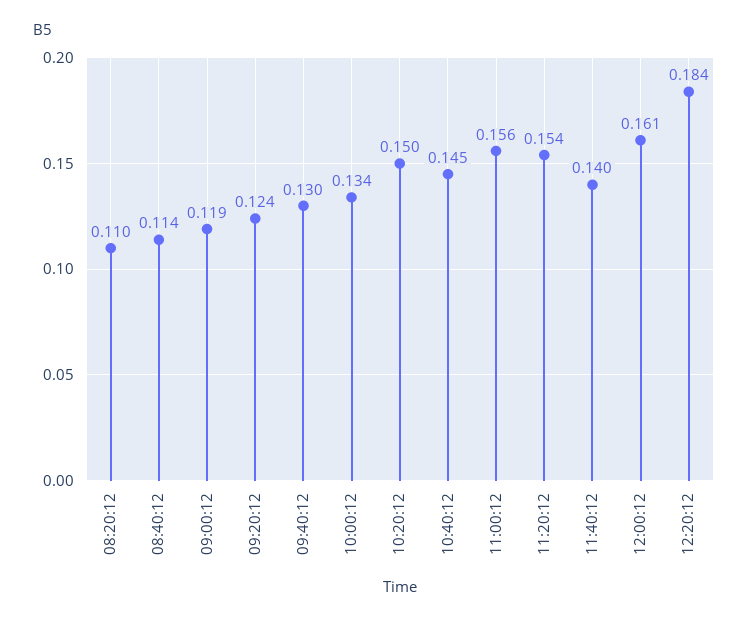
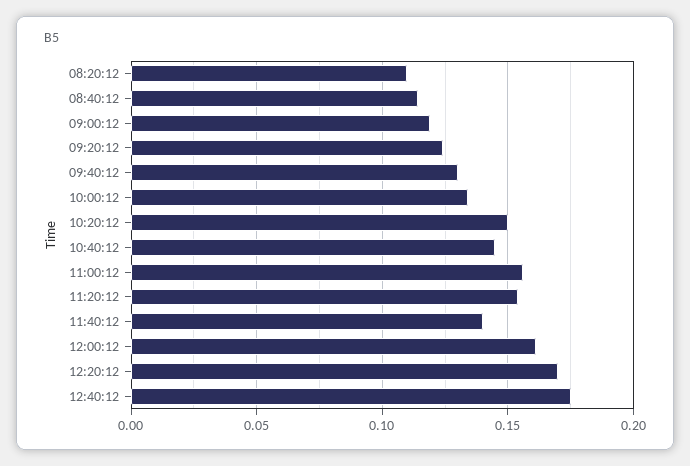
12:20:12: 0.184 -> 0.17
12:40:12: none -> 0.175

